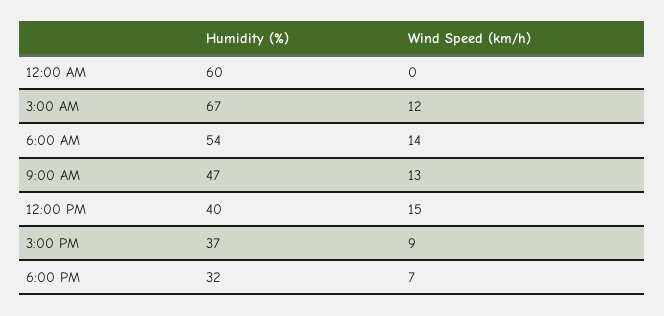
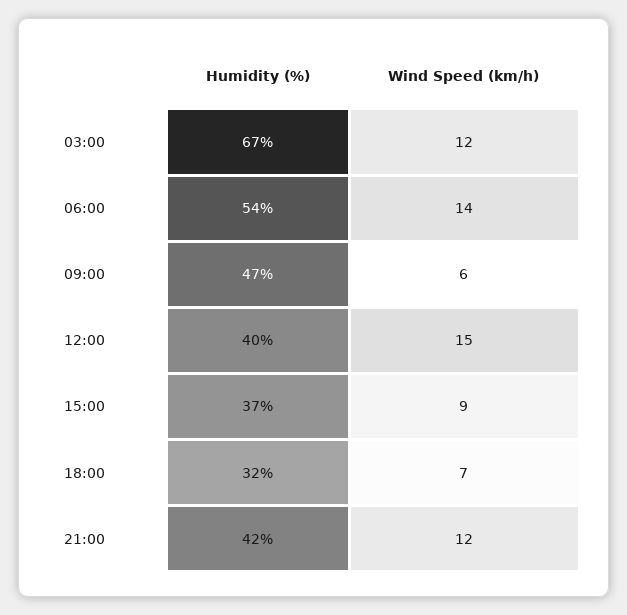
Humidity (%), 12:00 AM: 60 -> none
Wind Speed (km/h), 12:00 AM: 0 -> none
Wind Speed (km/h), 9:00 AM: 13 -> 6
Humidity (%), 21:00: none -> 42
Wind Speed (km/h), 21:00: none -> 12

